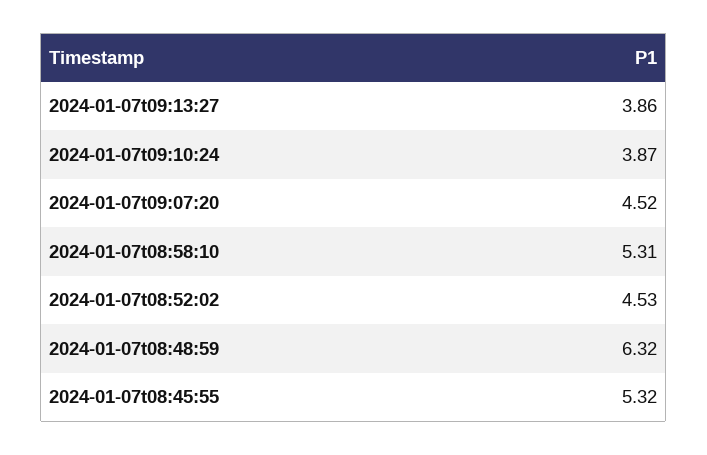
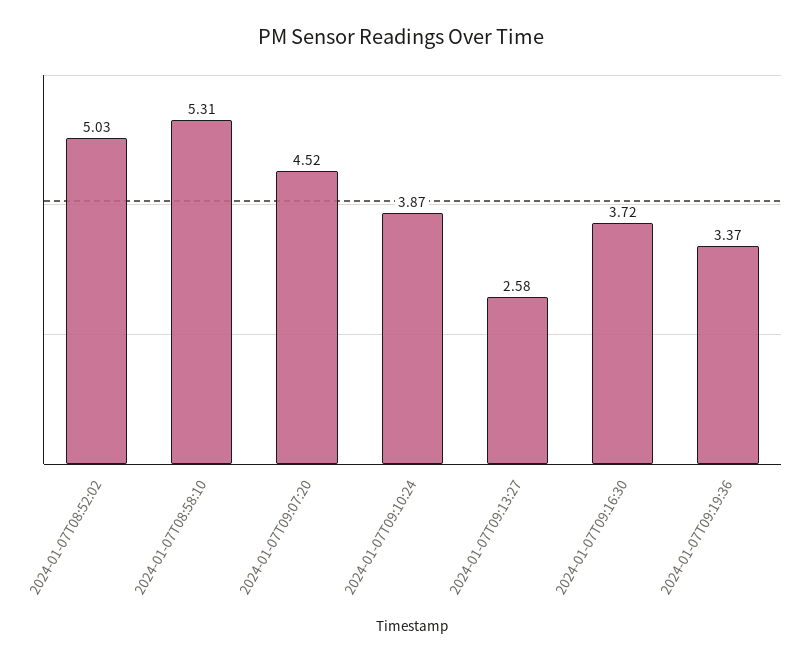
2024-01-07t09:13:27: 3.86 -> 2.58
2024-01-07t08:52:02: 4.53 -> 5.03
2024-01-07t08:48:59: 6.32 -> none
2024-01-07t08:45:55: 5.32 -> none
2024-01-07T09:16:30: none -> 3.72
2024-01-07T09:19:36: none -> 3.37

